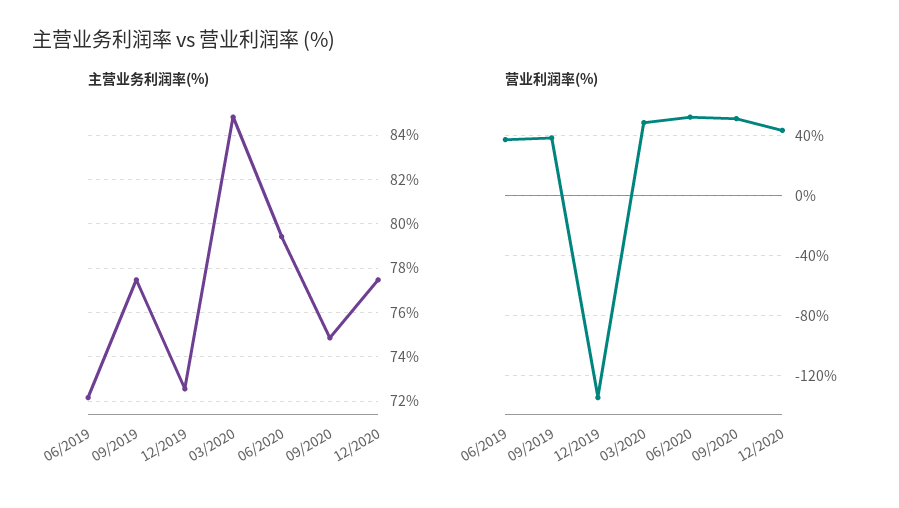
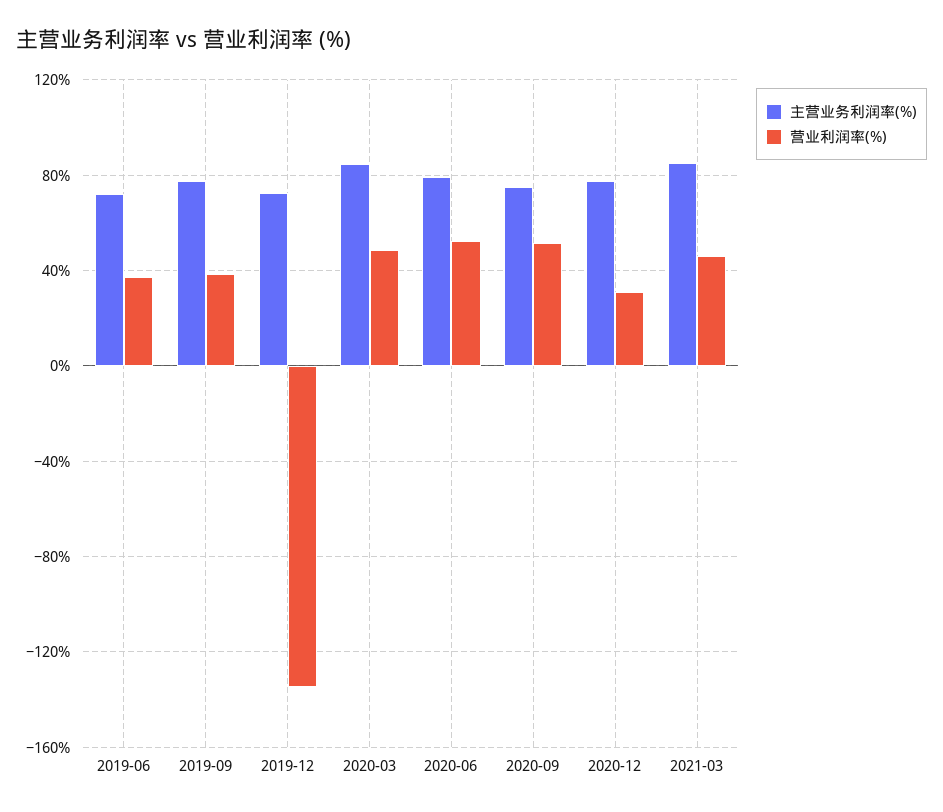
营业利润率(%), 12/2020: 45 -> 30
主营业务利润率(%), 2021-03: none -> 85
营业利润率(%), 2021-03: none -> 45

